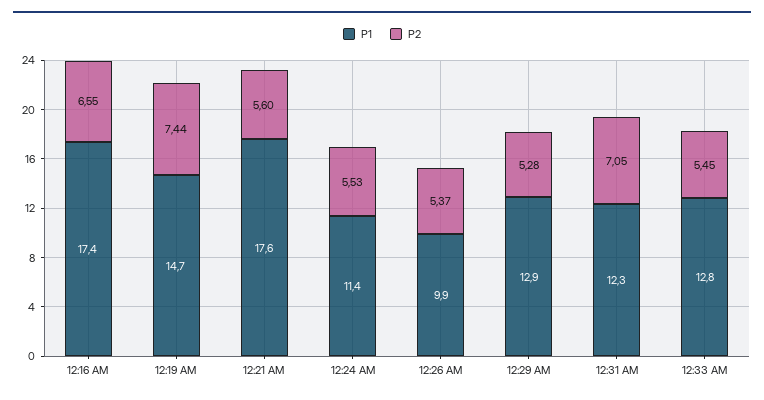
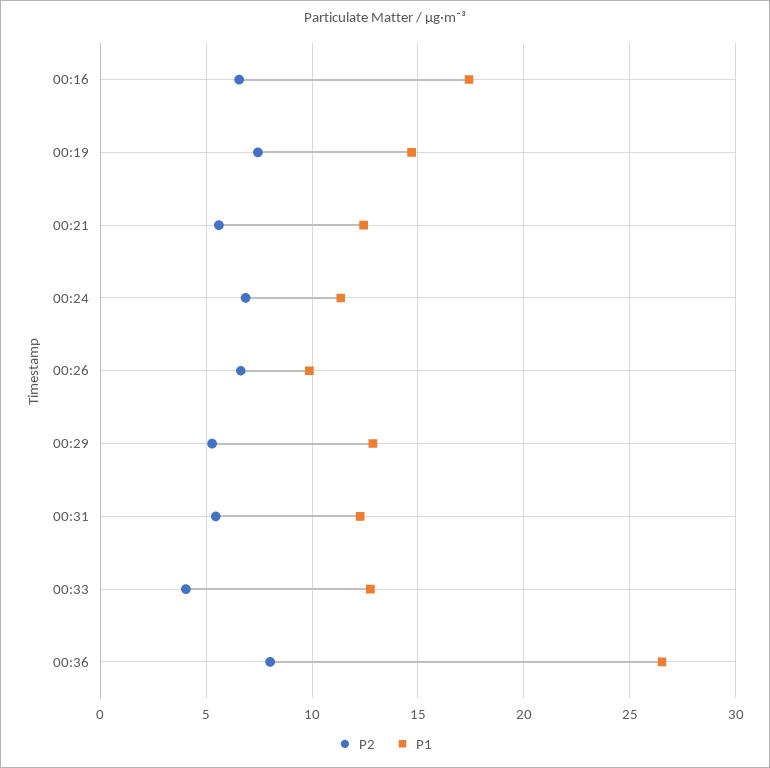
P1, 12:21 AM: 17.6 -> 12.5
P2, 12:24 AM: 5.53 -> 7
P2, 12:26 AM: 5.37 -> 6.5
P2, 12:31 AM: 7.05 -> 5.5
P2, 12:33 AM: 5.45 -> 4
P2, 00:36: none -> 8
P1, 00:36: none -> 26.5

